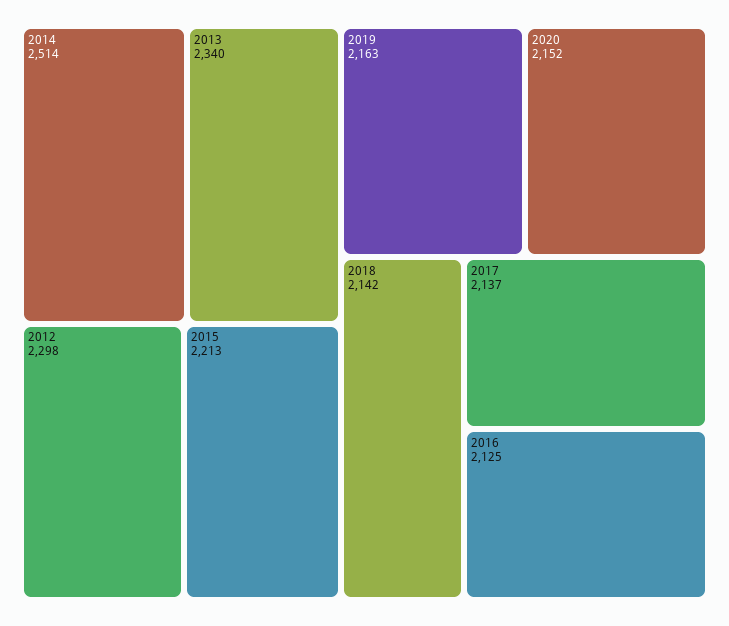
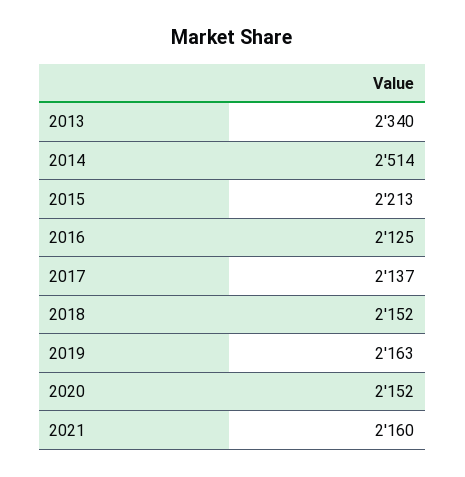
2012: 2298 -> none
2018: 2142 -> 2152
2021: none -> 2160

